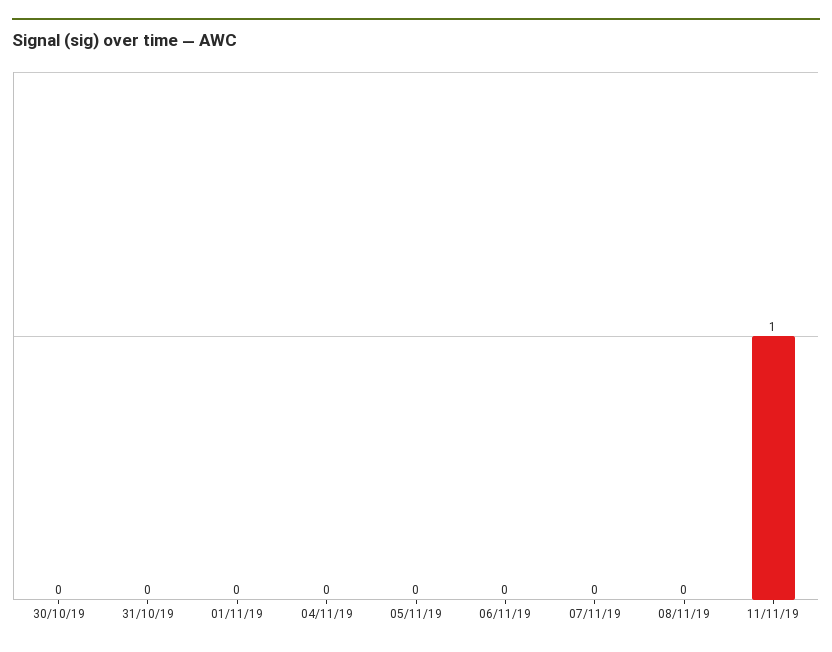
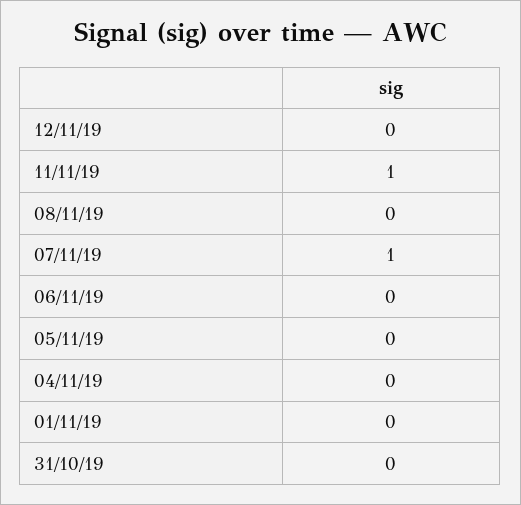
30/10/19: 0 -> none
07/11/19: 0 -> 1
12/11/19: none -> 0

